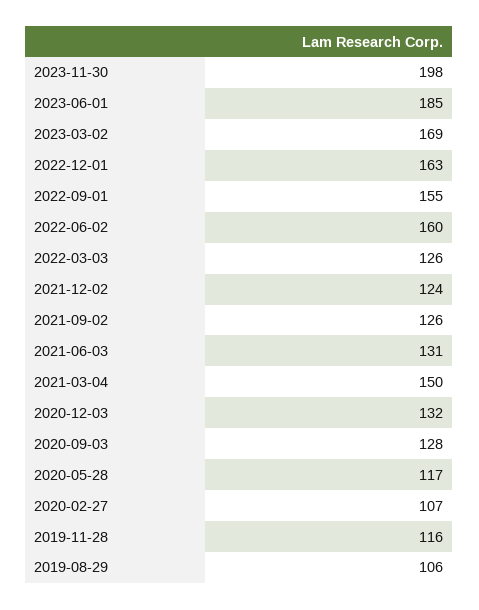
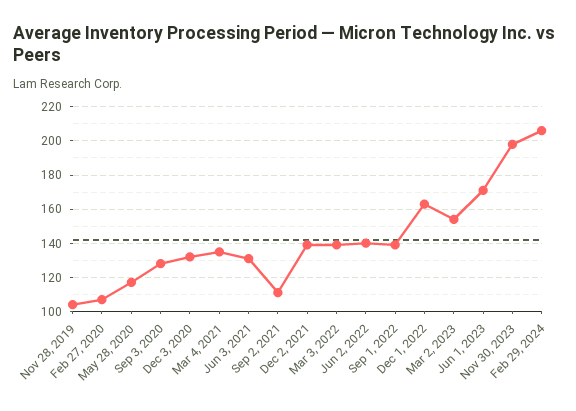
2023-06-01: 185 -> 170
2023-03-02: 169 -> 155
2022-09-01: 155 -> 140
2022-06-02: 160 -> 140
2022-03-03: 126 -> 140
2021-12-02: 124 -> 140
2021-09-02: 126 -> 110
2021-03-04: 150 -> 135
2019-11-28: 116 -> 105
2019-08-29: 106 -> none
Feb 29, 2024: none -> 205

